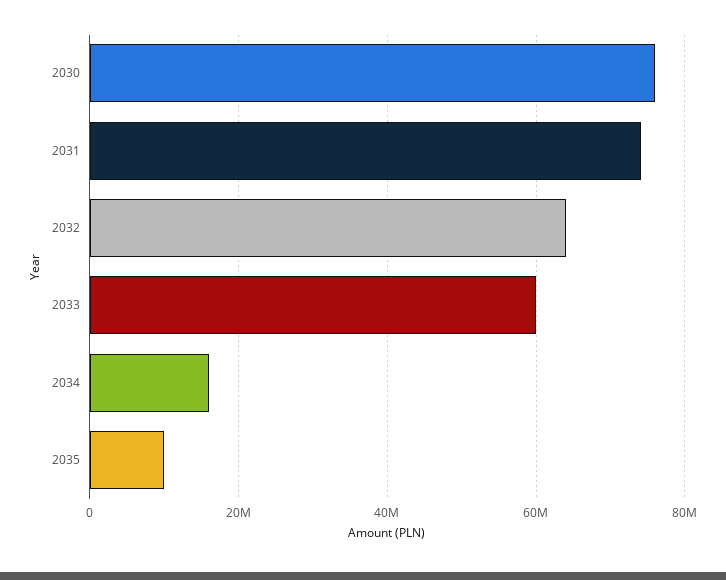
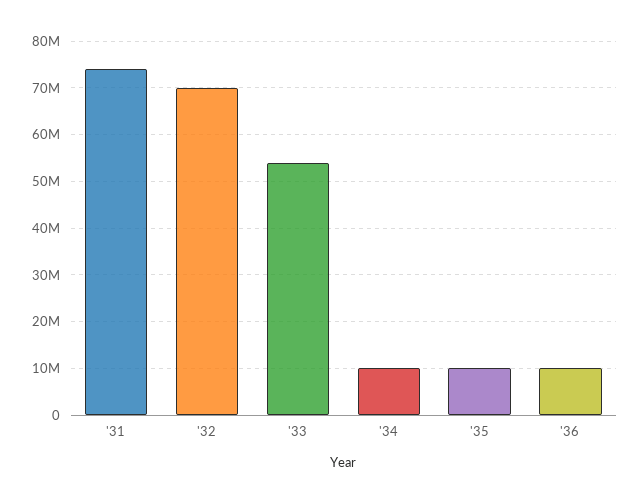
2030: 76000000 -> none
2032: 64000000 -> 70000000
2033: 60000000 -> 54000000
2034: 16000000 -> 10000000
'36: none -> 10000000

